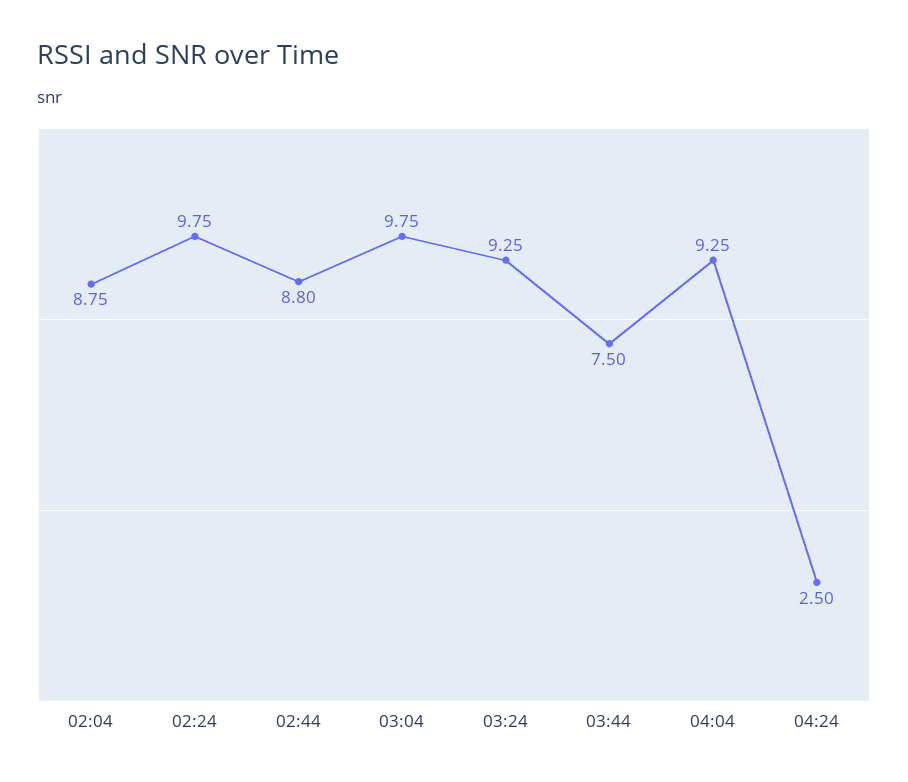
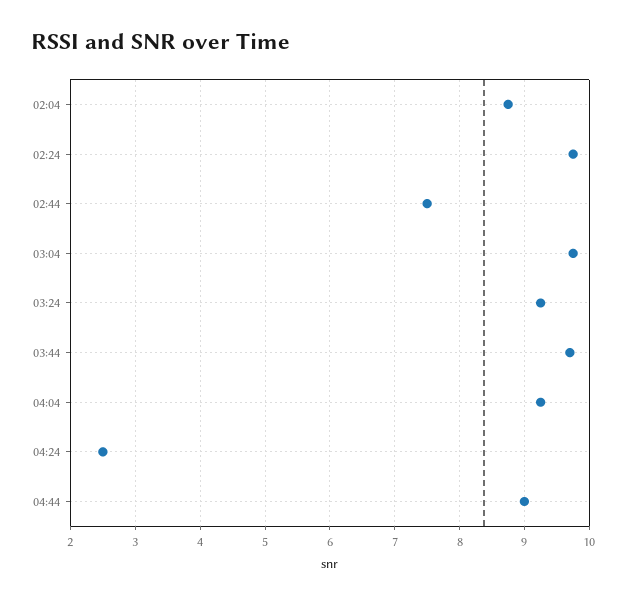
02:44: 8.8 -> 7.5
03:44: 7.5 -> 9.7
04:44: none -> 9

